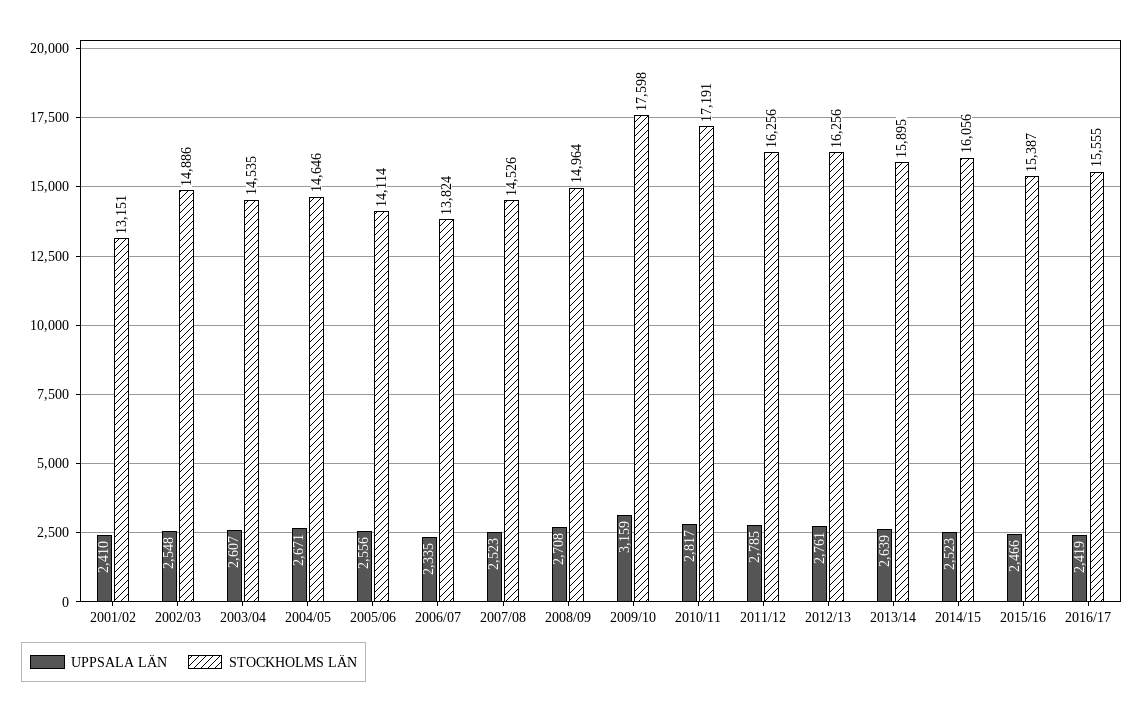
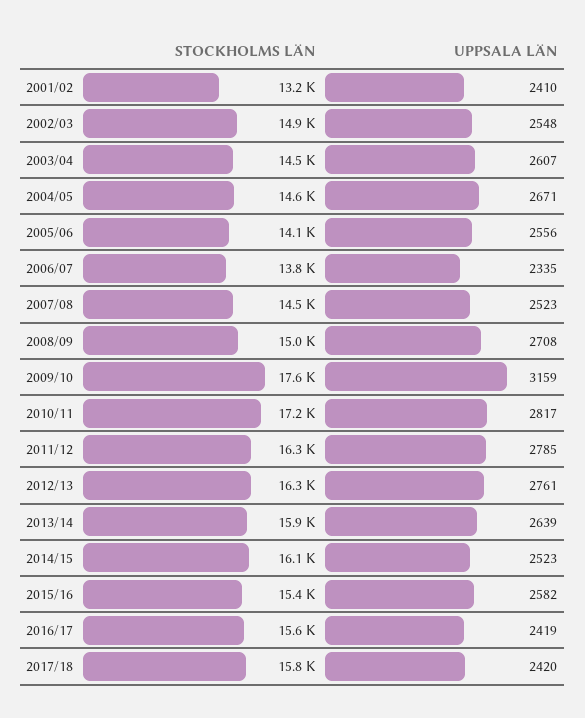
UPPSALA LÄN, 2015/16: 2466 -> 2582
STOCKHOLMS LÄN, 2017/18: none -> 15800
UPPSALA LÄN, 2017/18: none -> 2420

